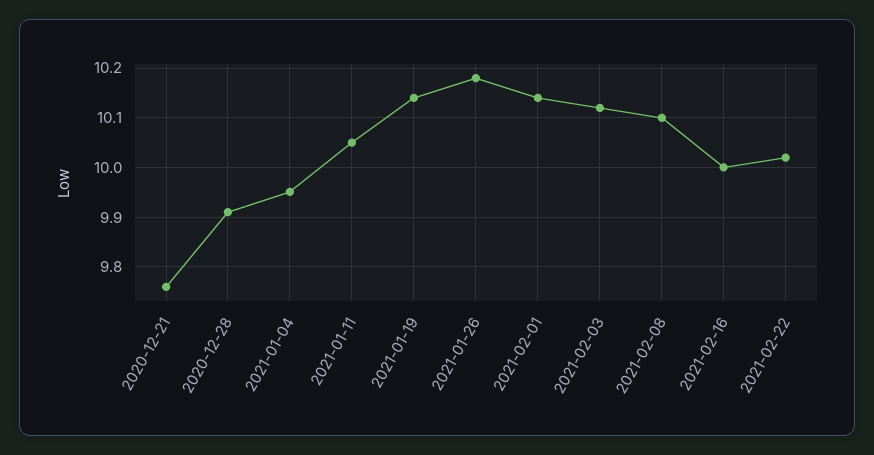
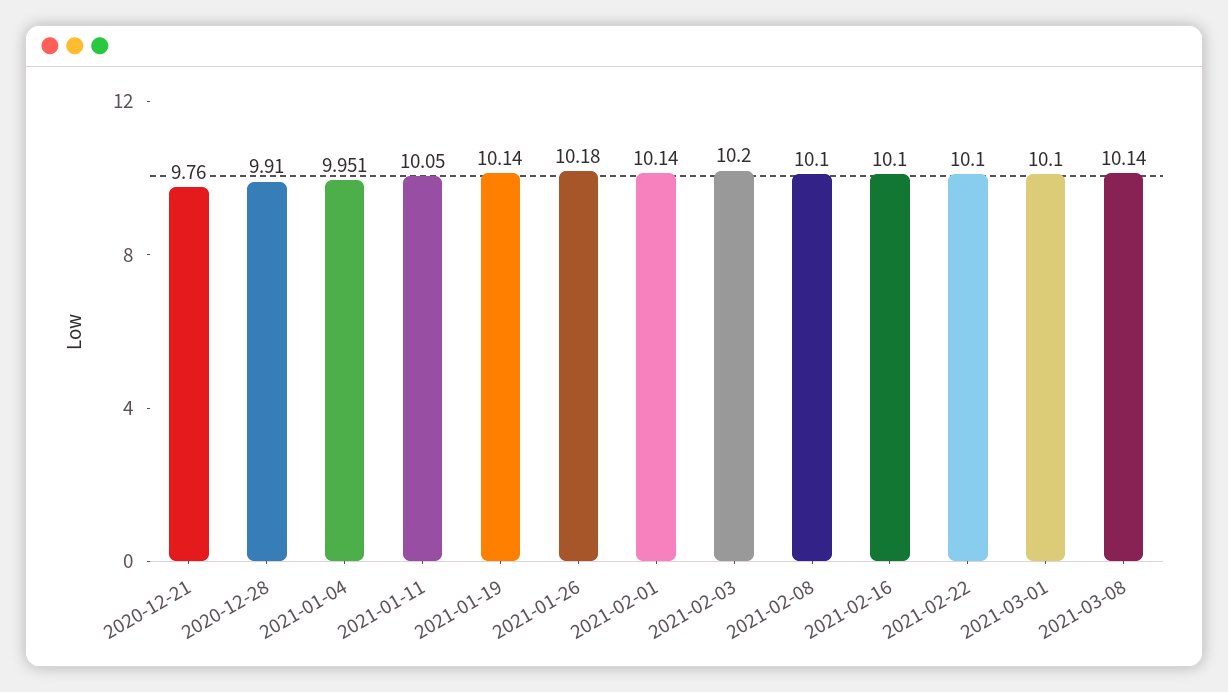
2021-02-03: 10.12 -> 10.2
2021-02-16: 10 -> 10.1
2021-02-22: 10.02 -> 10.1
2021-03-01: none -> 10.1
2021-03-08: none -> 10.14

